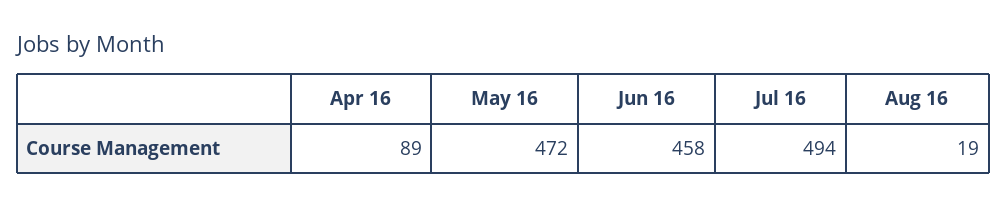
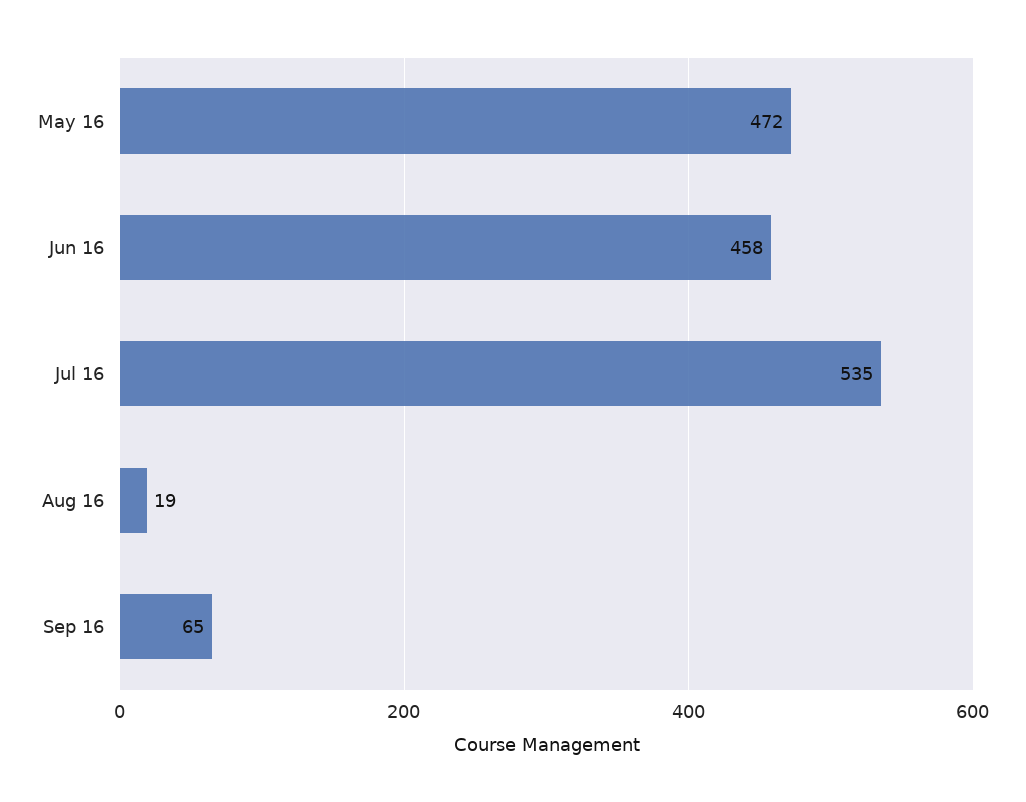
Apr 16: 89 -> none
Jul 16: 494 -> 535
Sep 16: none -> 65

